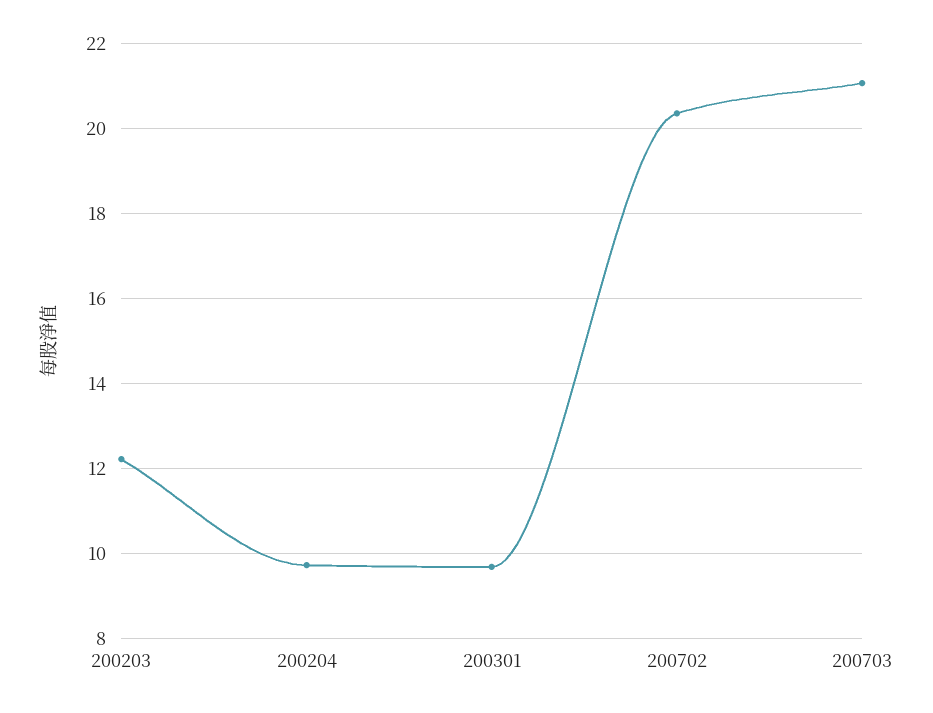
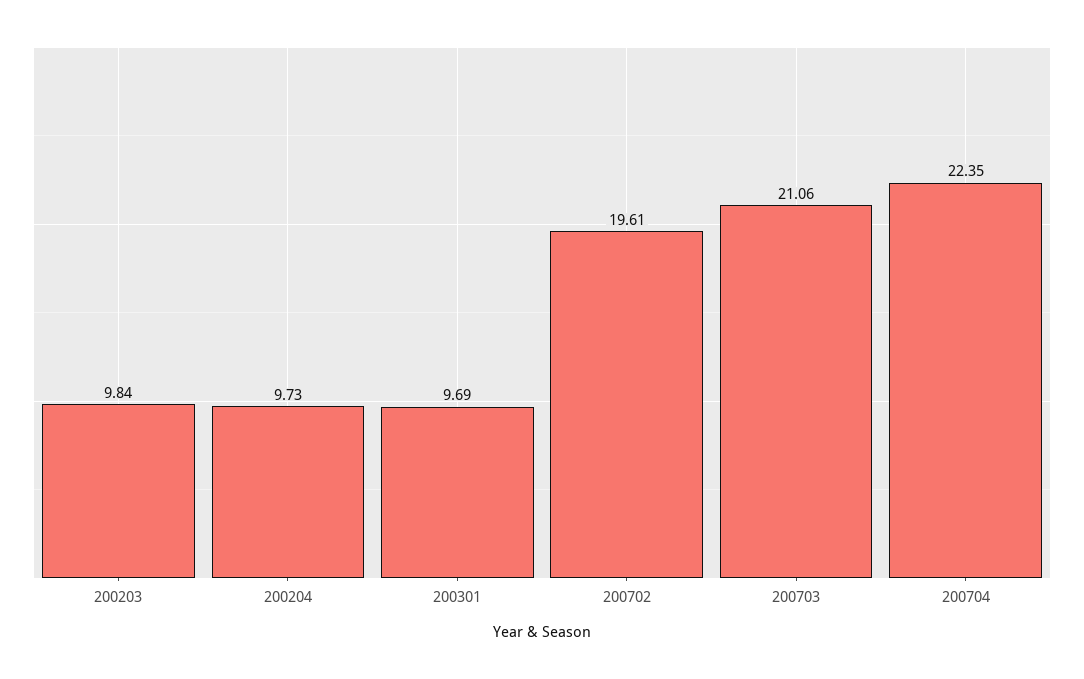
200203: 12.2 -> 9.84
200702: 20.4 -> 19.61
200704: none -> 22.35

